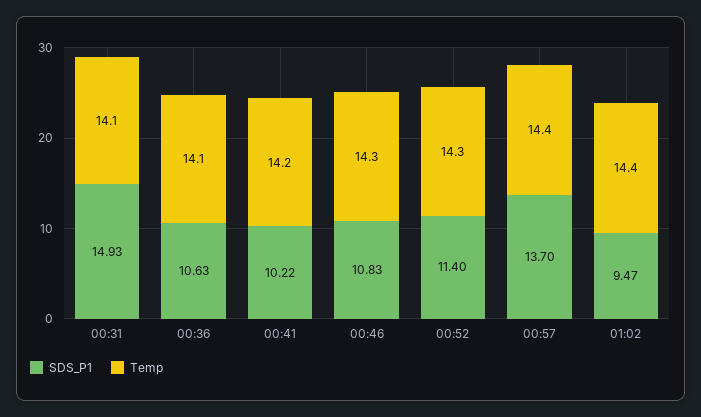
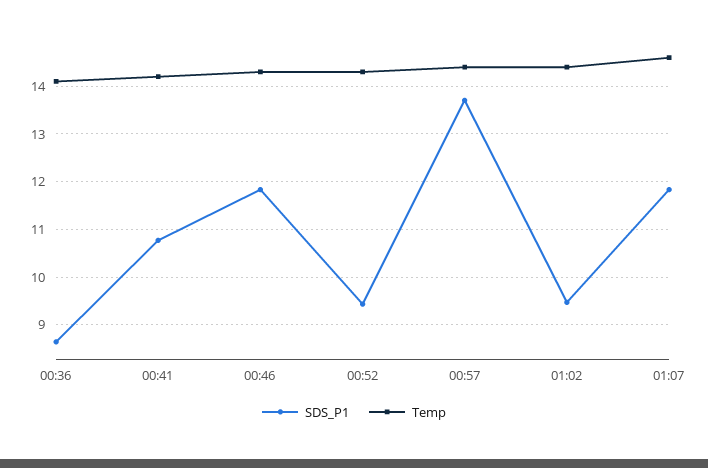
SDS_P1, 00:31: 14.93 -> none
Temp, 00:31: 14.1 -> none
SDS_P1, 00:36: 10.63 -> 8.6
SDS_P1, 00:41: 10.22 -> 10.8
SDS_P1, 00:46: 10.83 -> 11.8
SDS_P1, 00:52: 11.4 -> 9.4
SDS_P1, 01:07: none -> 11.8
Temp, 01:07: none -> 14.6

